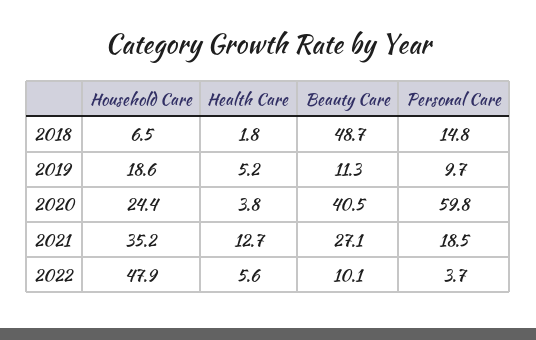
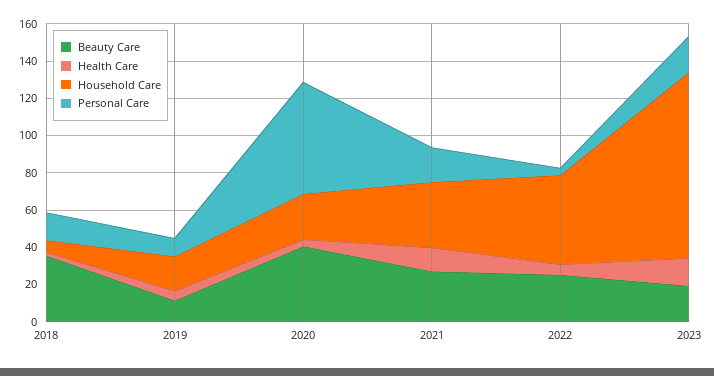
Beauty Care, 2018: 48.7 -> 35
Beauty Care, 2022: 10.1 -> 25
Beauty Care, 2023: none -> 20
Health Care, 2023: none -> 15
Household Care, 2023: none -> 100
Personal Care, 2023: none -> 20

